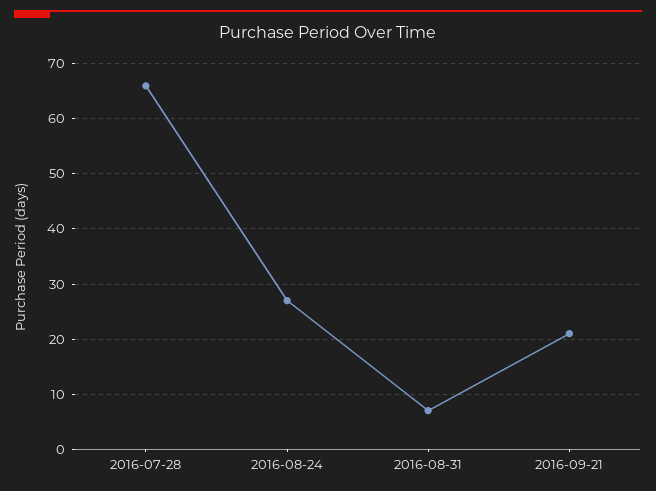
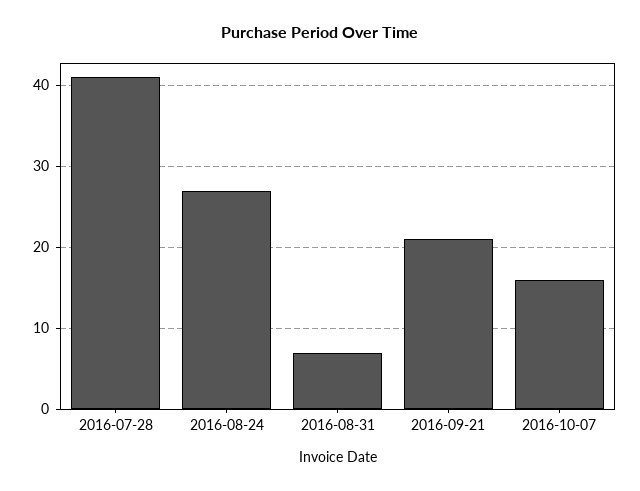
2016-07-28: 65 -> 41
2016-10-07: none -> 16

